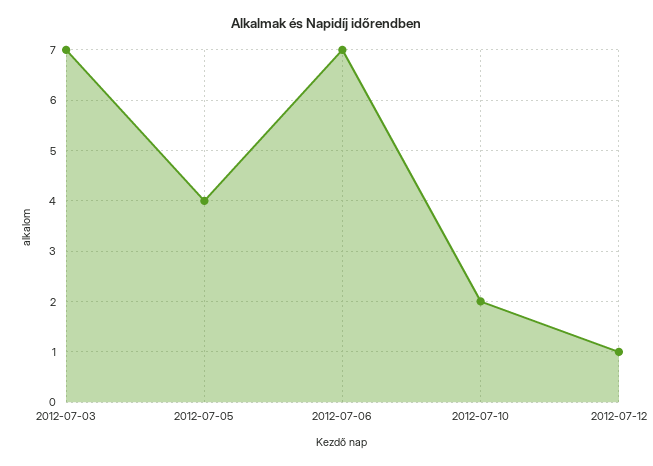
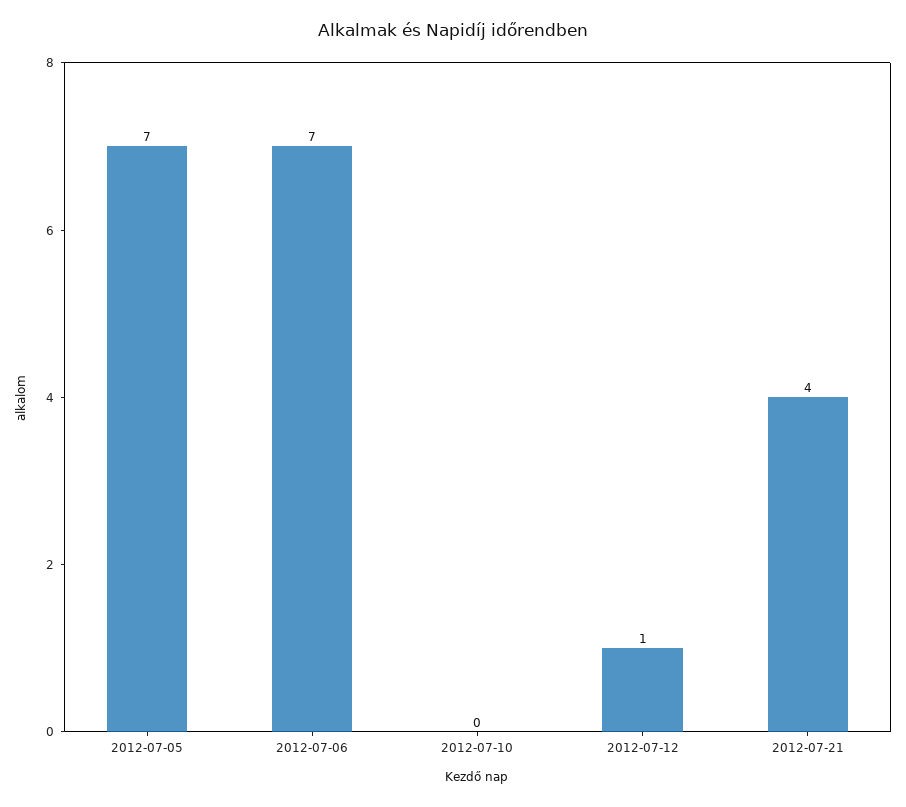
2012-07-03: 7 -> none
2012-07-05: 4 -> 7
2012-07-10: 2 -> 0
2012-07-21: none -> 4

